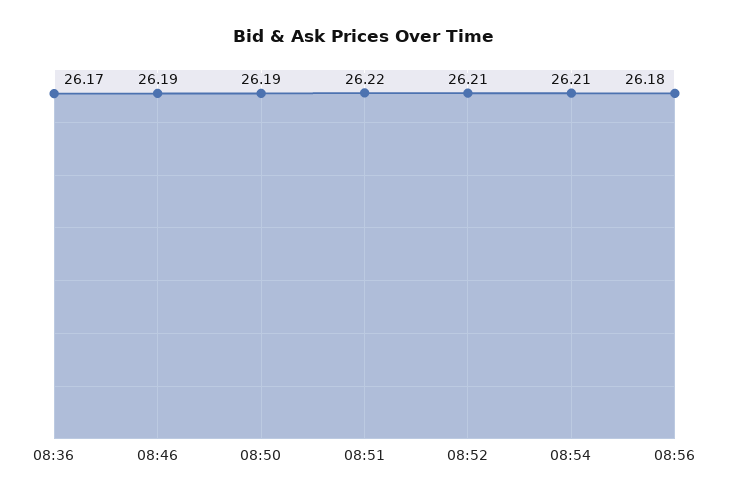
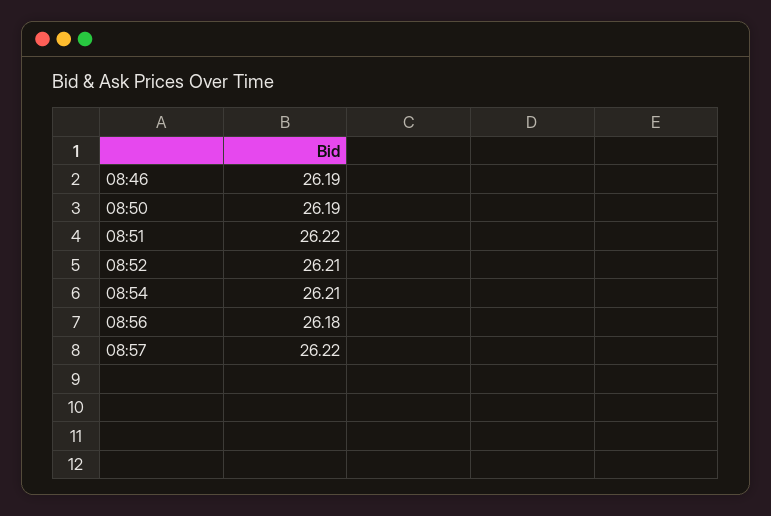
08:36: 26.17 -> none
08:57: none -> 26.22

